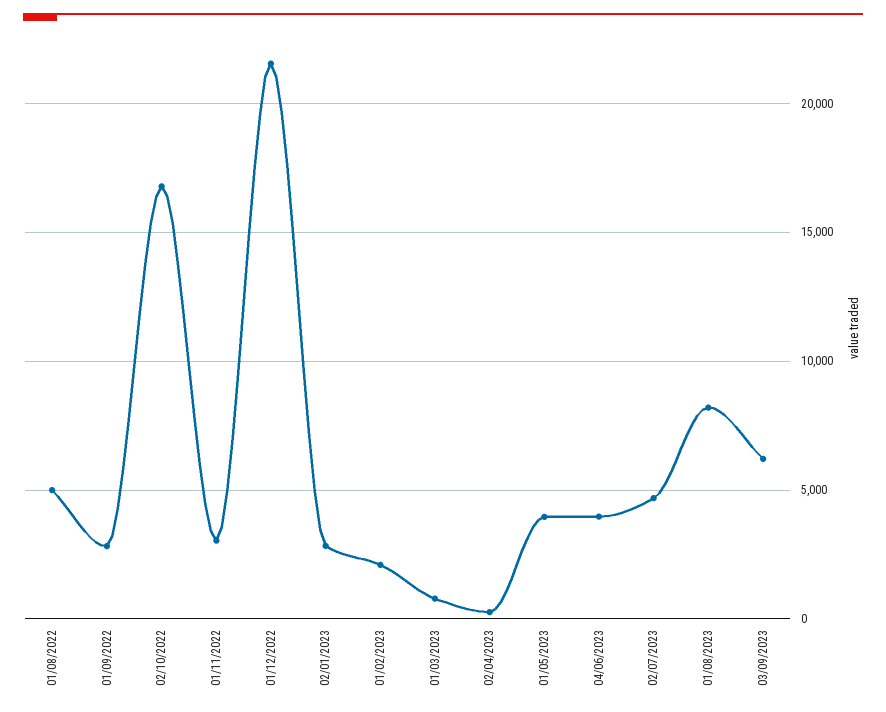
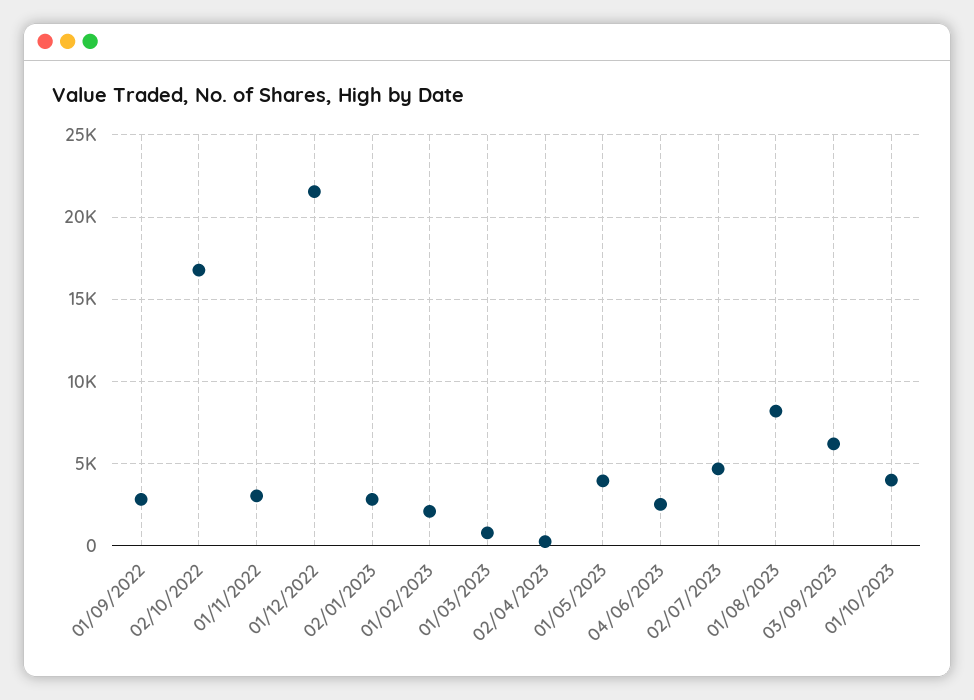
01/08/2022: 5000 -> none
04/06/2023: 4000 -> 2500
01/10/2023: none -> 4000

